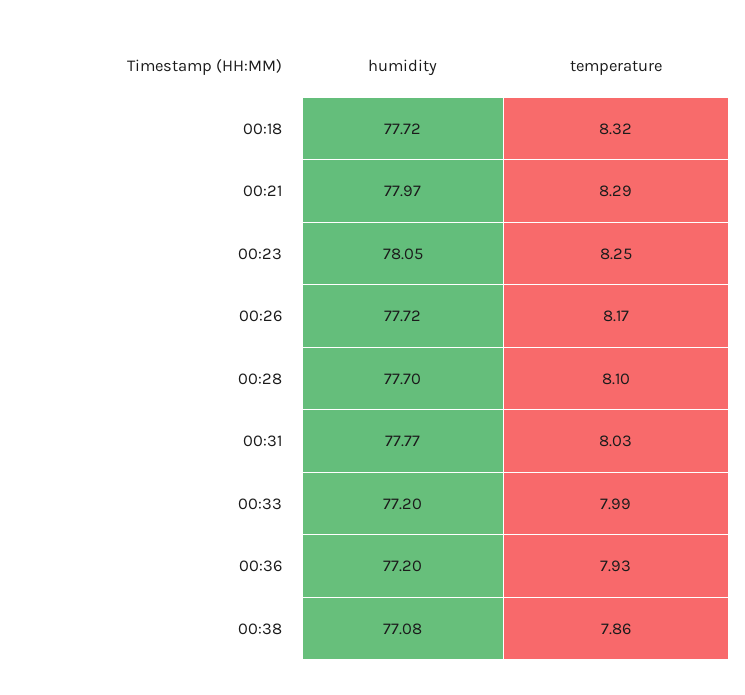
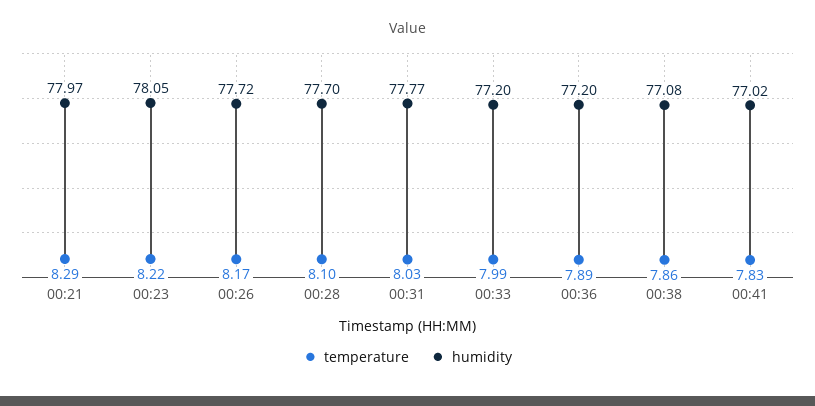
humidity, 00:18: 77.72 -> none
temperature, 00:18: 8.32 -> none
temperature, 00:23: 8.25 -> 8.22
temperature, 00:36: 7.93 -> 7.89
temperature, 00:41: none -> 7.83
humidity, 00:41: none -> 77.02

